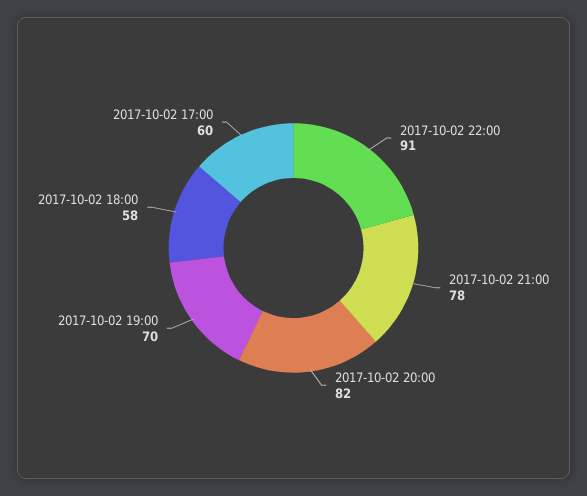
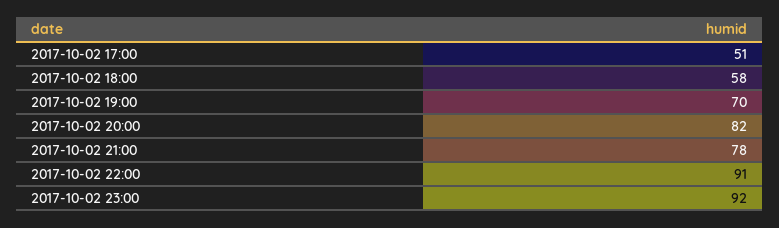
2017-10-02 17:00: 60 -> 51
2017-10-02 23:00: none -> 92

